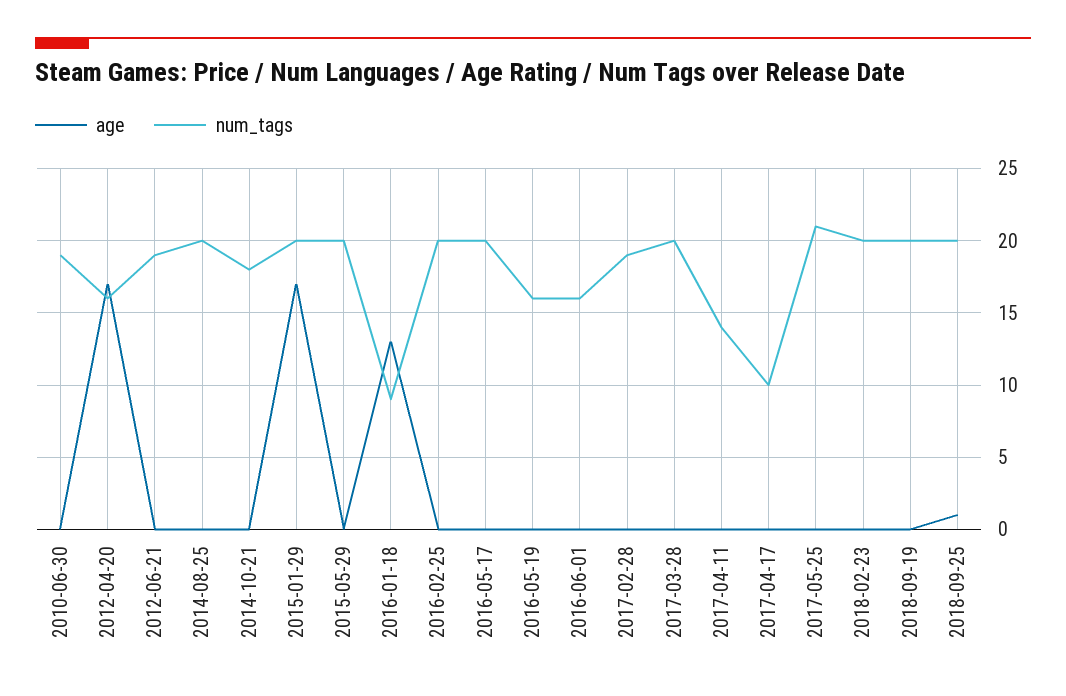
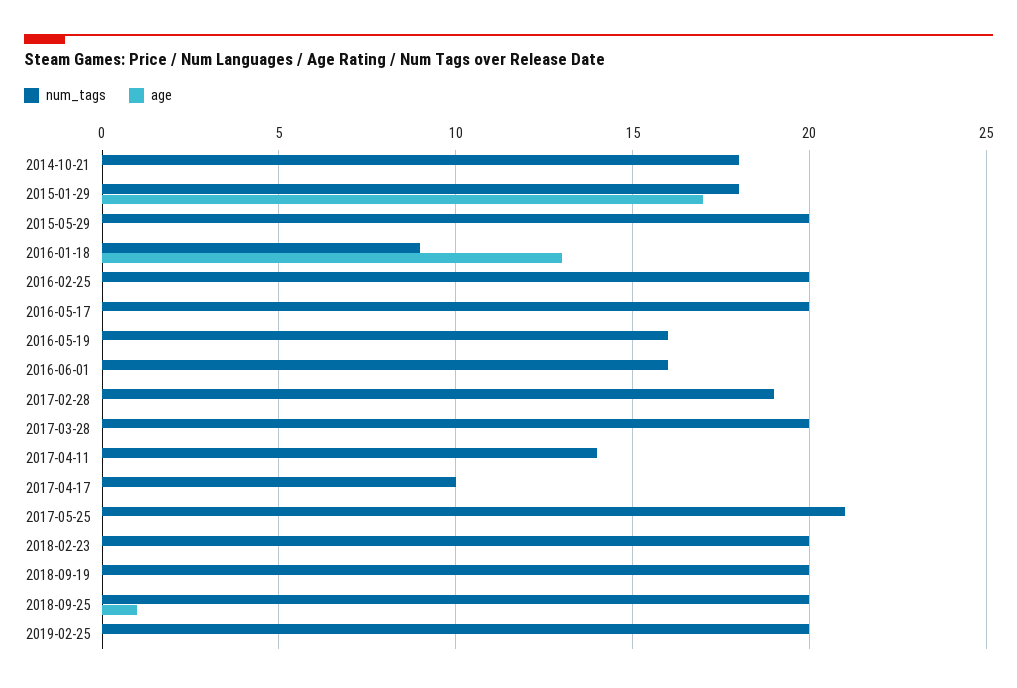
age, 2010-06-30: 0 -> none
num_tags, 2010-06-30: 19 -> none
age, 2012-04-20: 17 -> none
num_tags, 2012-04-20: 16 -> none
age, 2012-06-21: 0 -> none
num_tags, 2012-06-21: 19 -> none
age, 2014-08-25: 0 -> none
num_tags, 2014-08-25: 20 -> none
num_tags, 2015-01-29: 20 -> 18
num_tags, 2019-02-25: none -> 20
age, 2019-02-25: none -> 0

